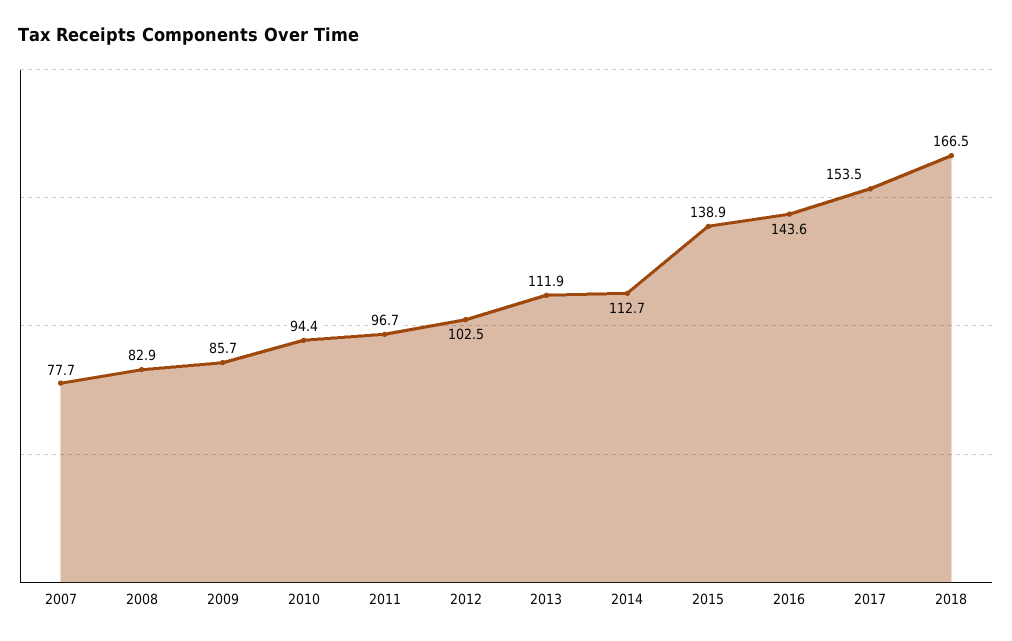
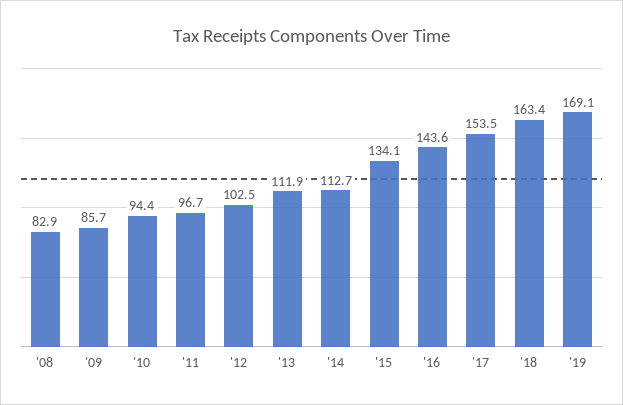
2007: 77.7 -> none
2015: 138.9 -> 134.1
2018: 166.5 -> 163.4
'19: none -> 169.1

